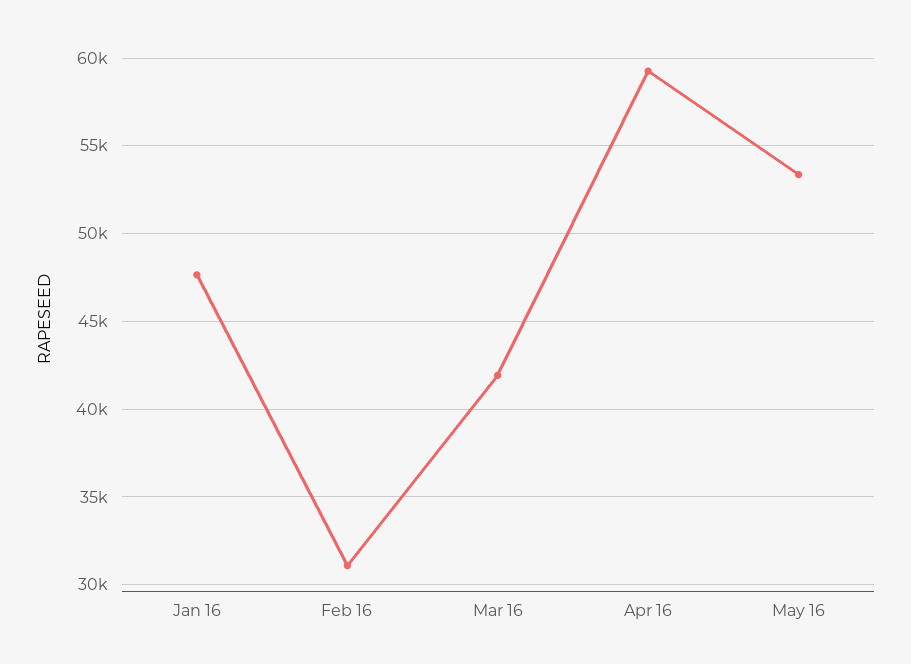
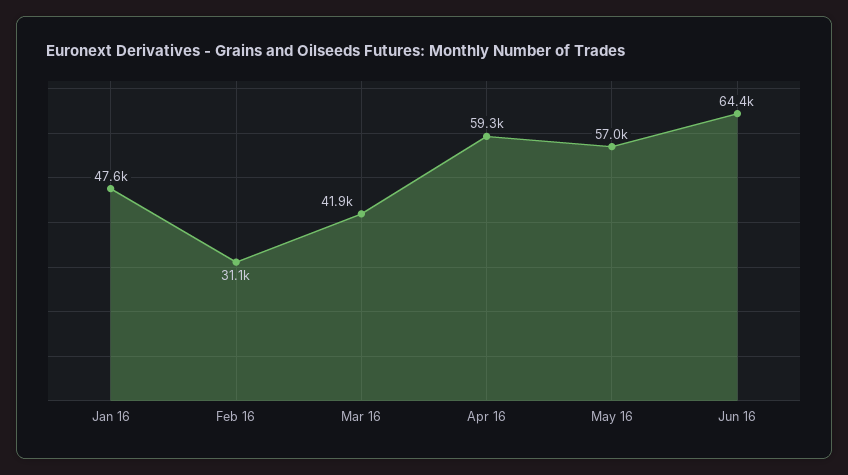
May 16: 53500 -> 57000
Jun 16: none -> 64400

